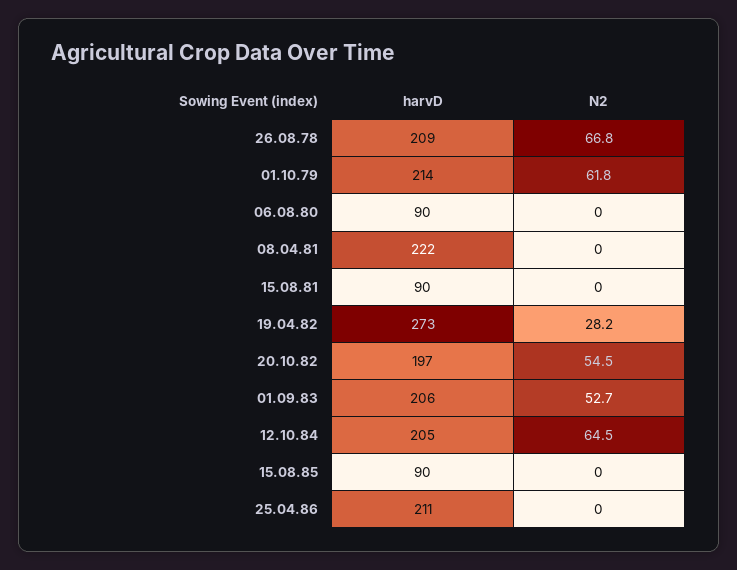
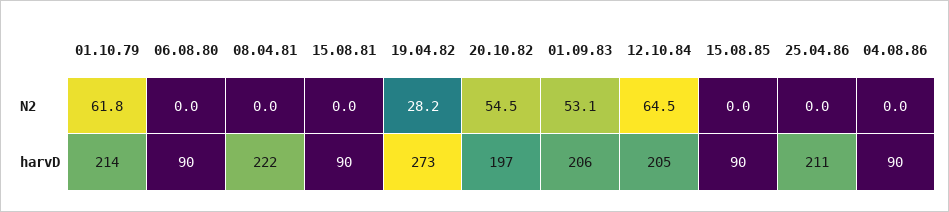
harvD, 26.08.78: 209 -> none
N2, 26.08.78: 66.8 -> none
N2, 01.09.83: 52.7 -> 53.1
N2, 04.08.86: none -> 0
harvD, 04.08.86: none -> 90

